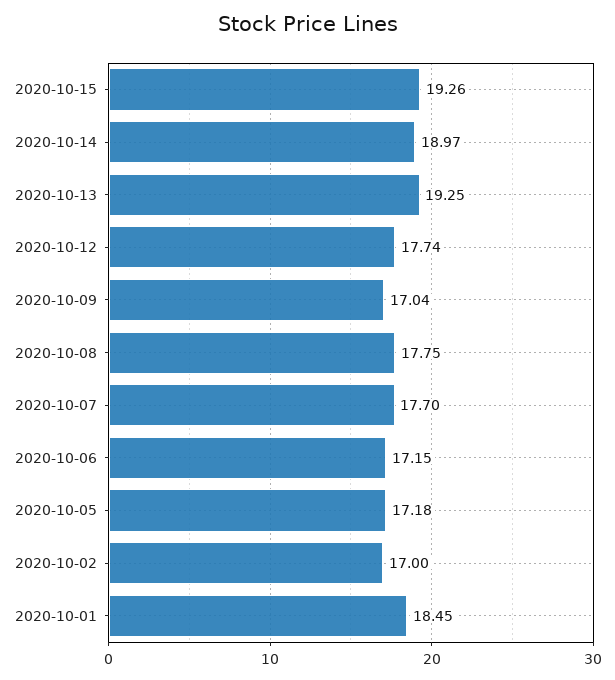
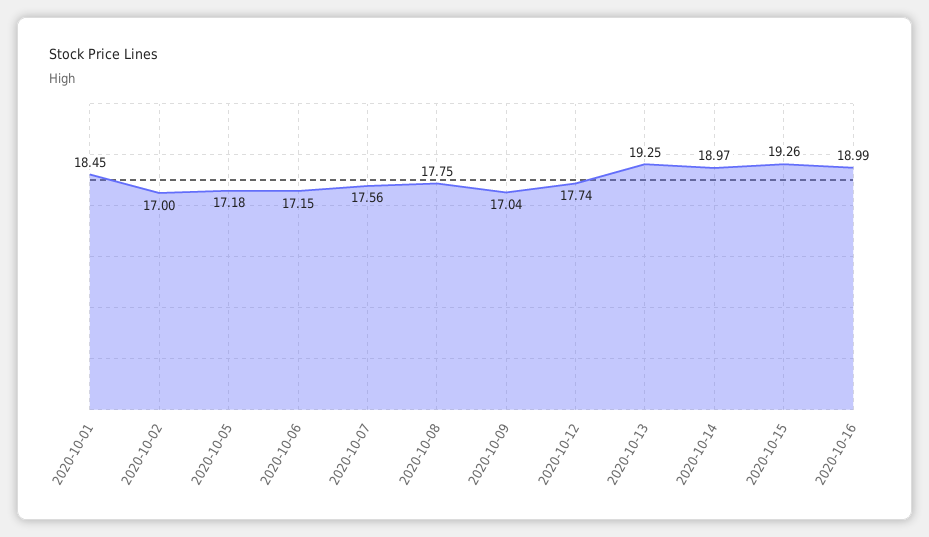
2020-10-07: 17.7 -> 17.56
2020-10-16: none -> 18.99

